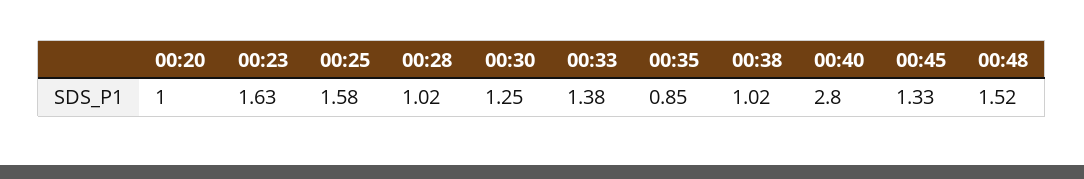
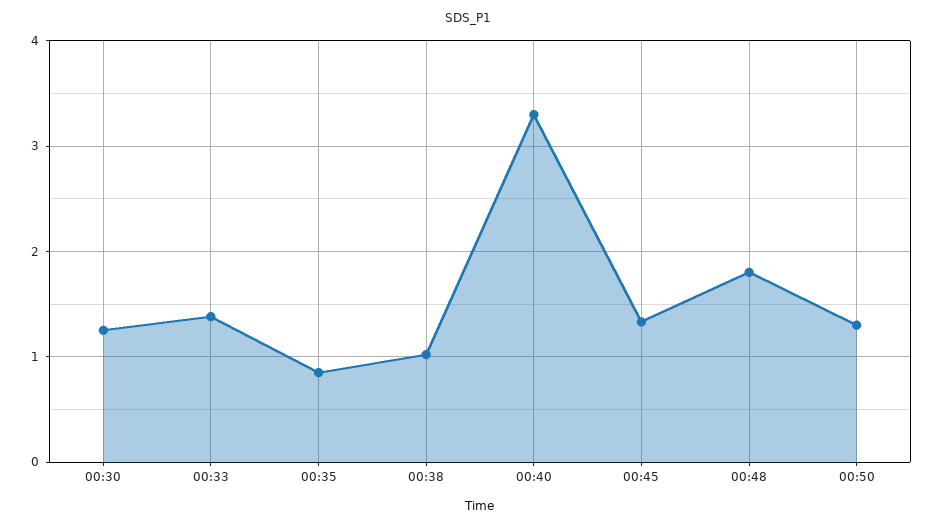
00:20: 1 -> none
00:23: 1.63 -> none
00:25: 1.58 -> none
00:28: 1.02 -> none
00:40: 2.8 -> 3.3
00:48: 1.52 -> 1.8
00:50: none -> 1.3

